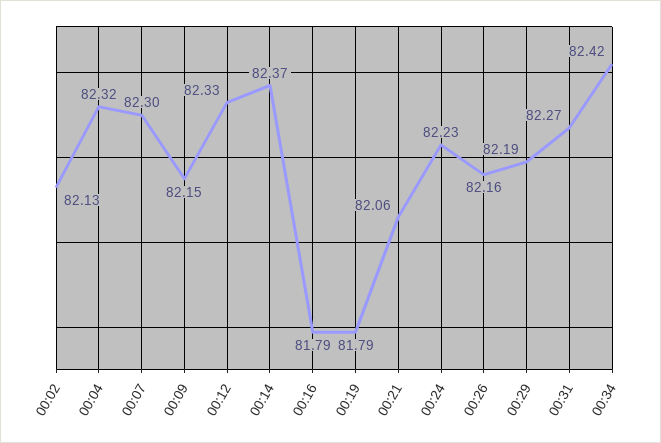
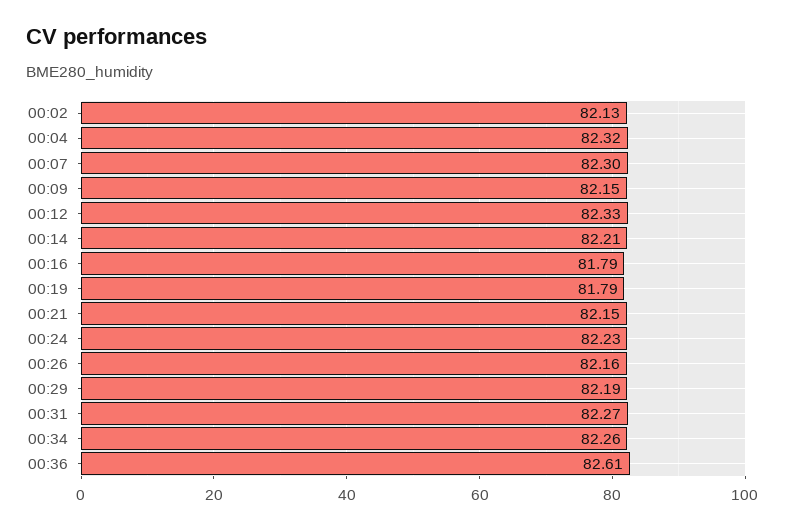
00:14: 82.37 -> 82.21
00:21: 82.06 -> 82.15
00:34: 82.42 -> 82.26
00:36: none -> 82.61

